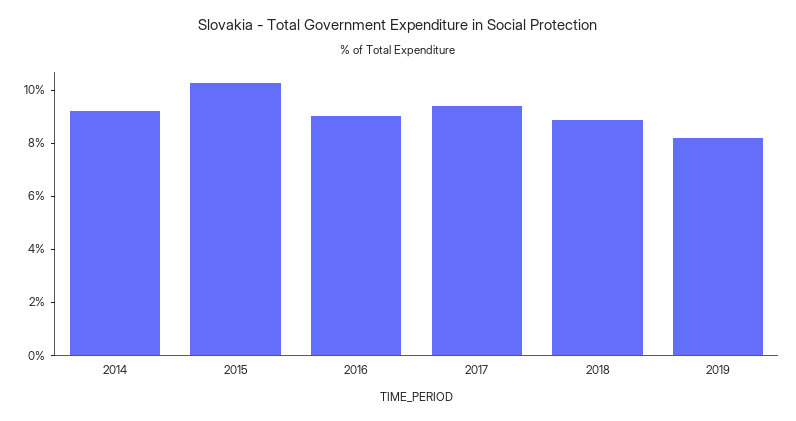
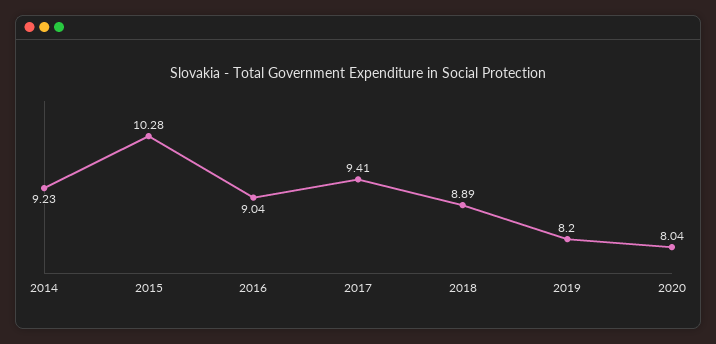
2020: none -> 8.04

